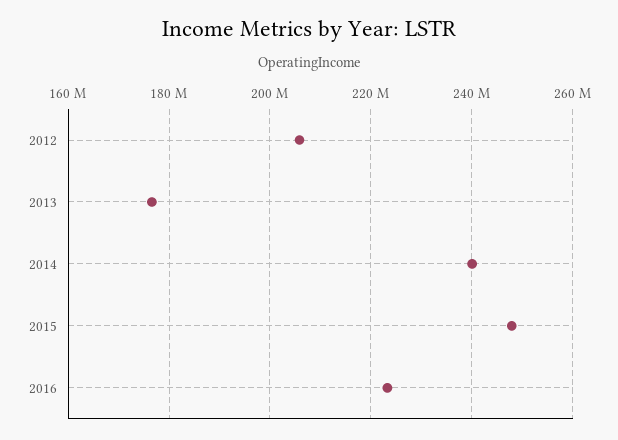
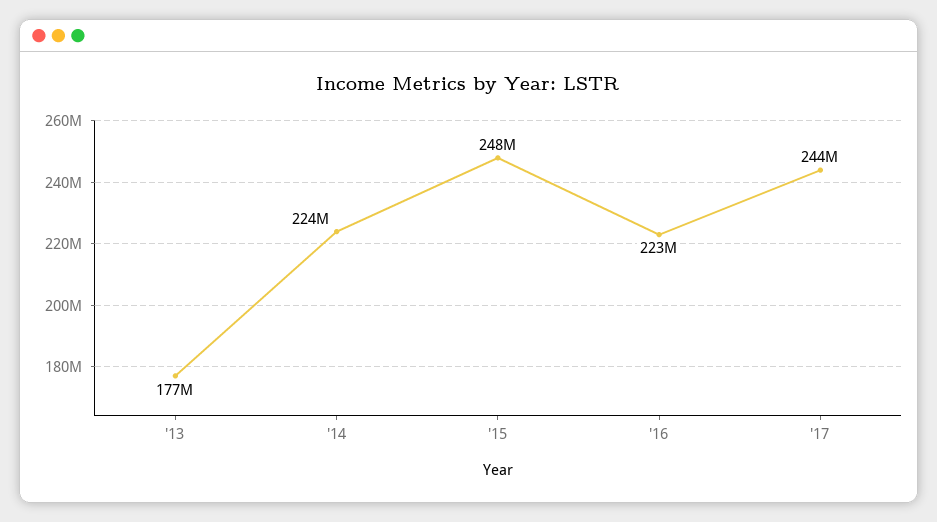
2012: 206000000 -> none
2014: 240000000 -> 224000000
'17: none -> 244000000

